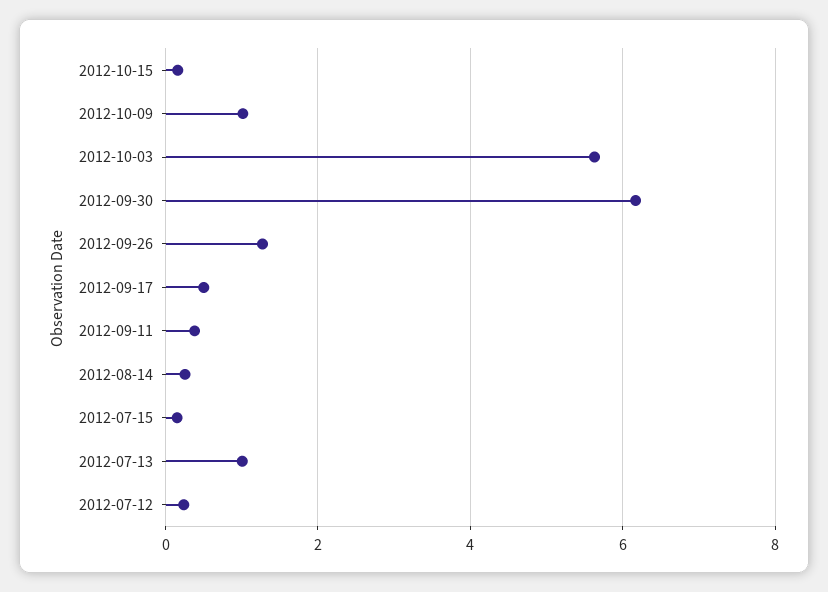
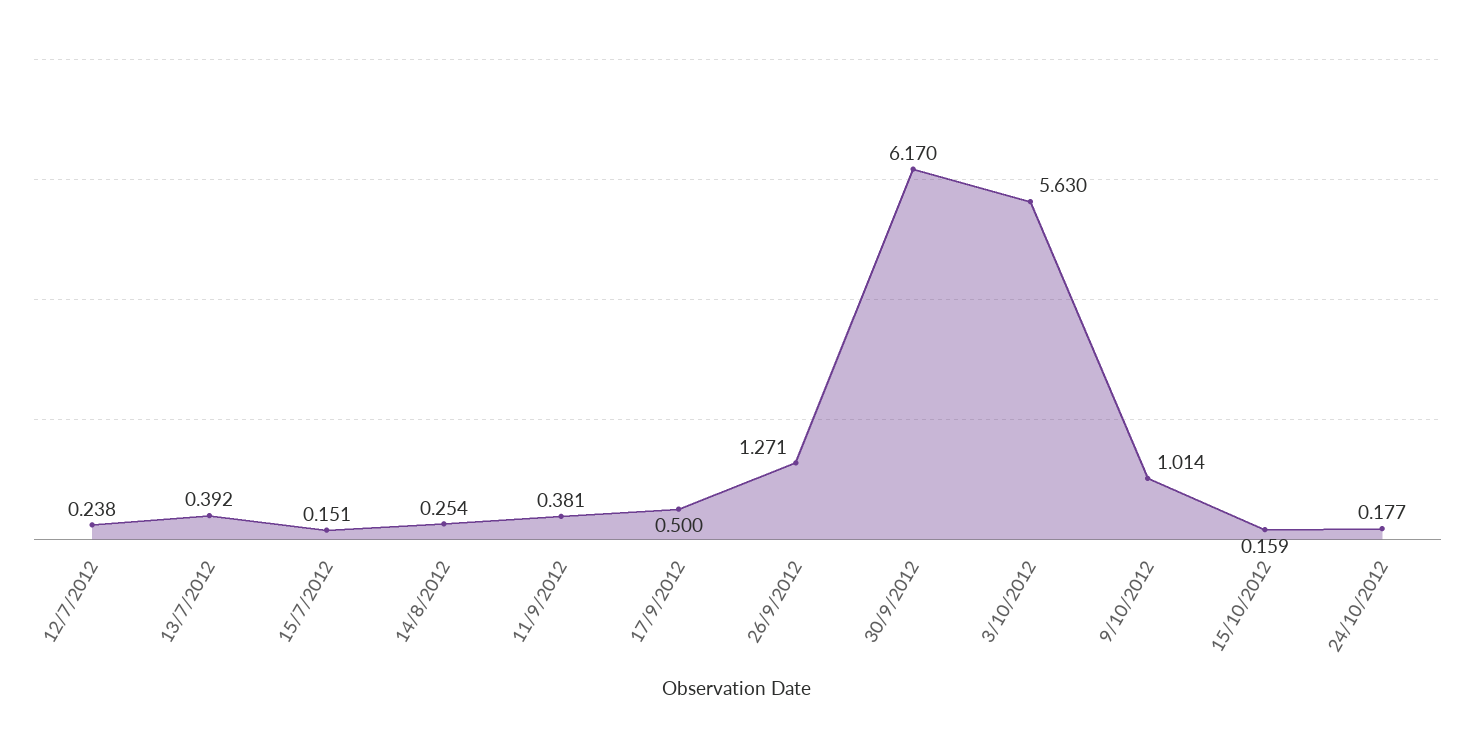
2012-07-13: 1 -> 0.392
24/10/2012: none -> 0.177

